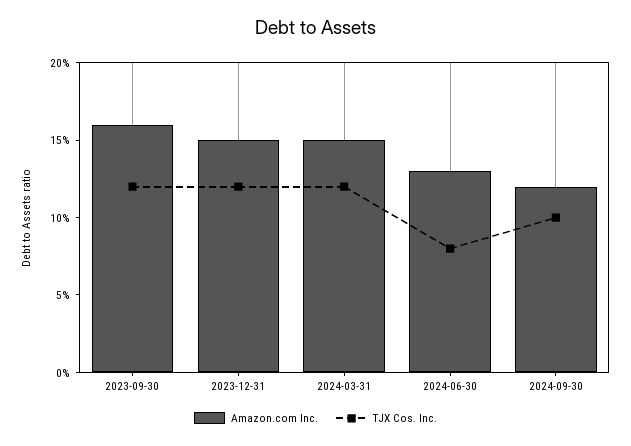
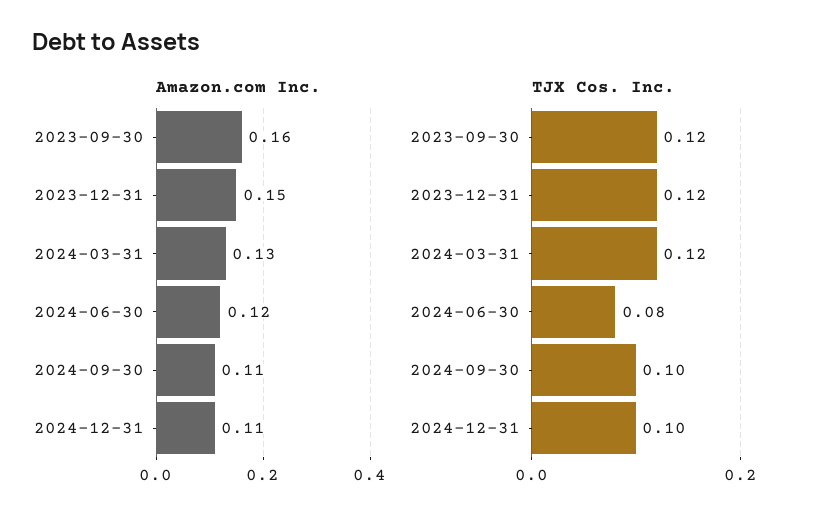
Amazon.com Inc., 2024-03-31: 0.15 -> 0.13
Amazon.com Inc., 2024-06-30: 0.13 -> 0.12
Amazon.com Inc., 2024-09-30: 0.12 -> 0.11
Amazon.com Inc., 2024-12-31: none -> 0.11
TJX Cos. Inc., 2024-12-31: none -> 0.1

